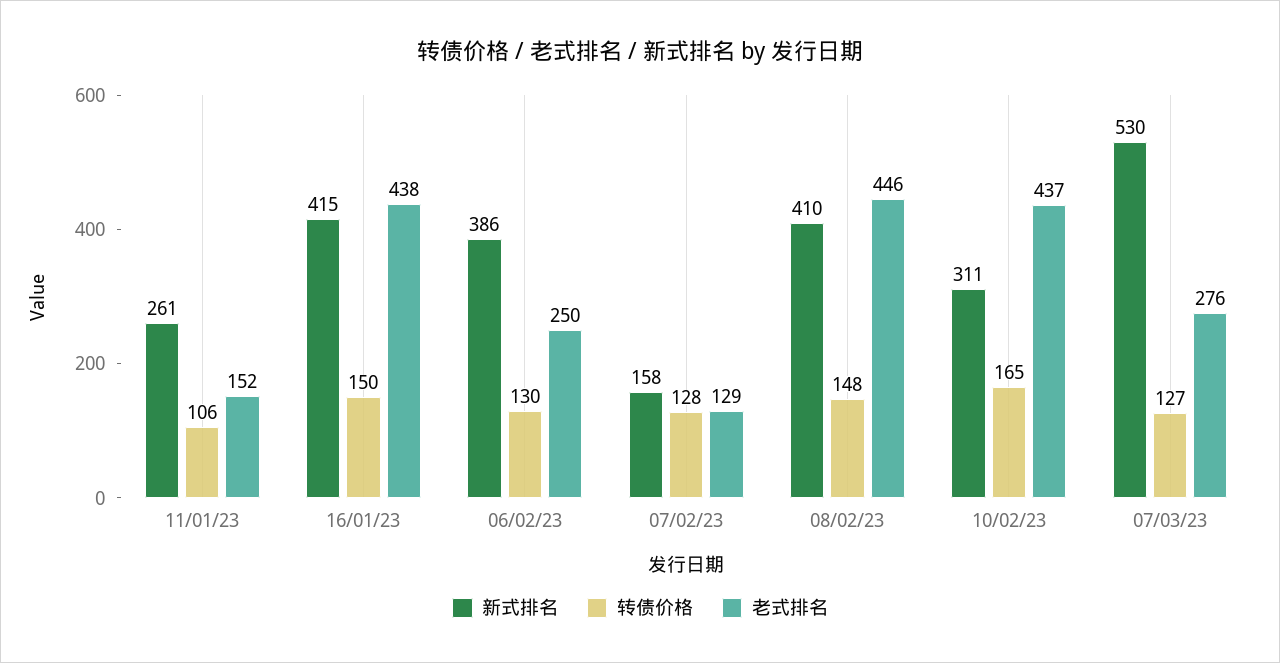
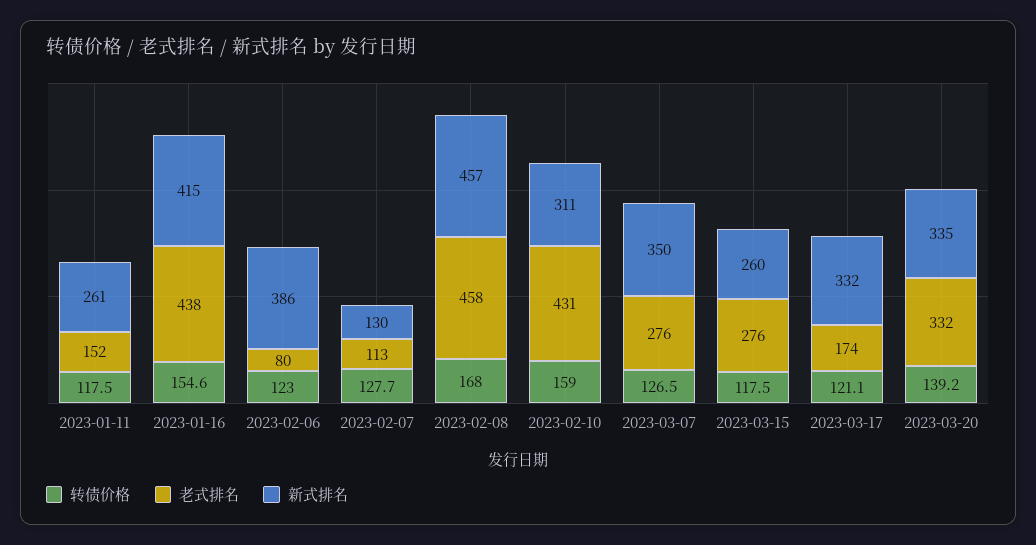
转债价格, 11/01/23: 106 -> 117.5
转债价格, 16/01/23: 150 -> 154.6
转债价格, 06/02/23: 130 -> 123
老式排名, 06/02/23: 250 -> 80
新式排名, 07/02/23: 158 -> 130
老式排名, 07/02/23: 129 -> 113
新式排名, 08/02/23: 410 -> 457
转债价格, 08/02/23: 148 -> 168
老式排名, 08/02/23: 446 -> 458
转债价格, 10/02/23: 165 -> 159
老式排名, 10/02/23: 437 -> 431
新式排名, 07/03/23: 530 -> 350
转债价格, 2023-03-15: none -> 117.5
老式排名, 2023-03-15: none -> 276
新式排名, 2023-03-15: none -> 260
转债价格, 2023-03-17: none -> 121.1
老式排名, 2023-03-17: none -> 174
新式排名, 2023-03-17: none -> 332
转债价格, 2023-03-20: none -> 139.2
老式排名, 2023-03-20: none -> 332
新式排名, 2023-03-20: none -> 335

